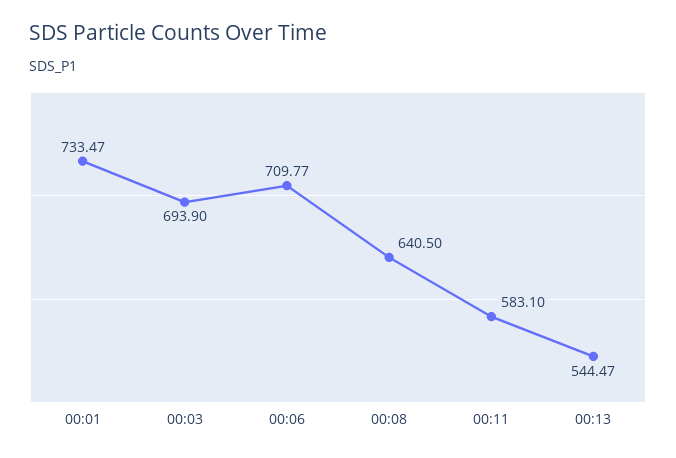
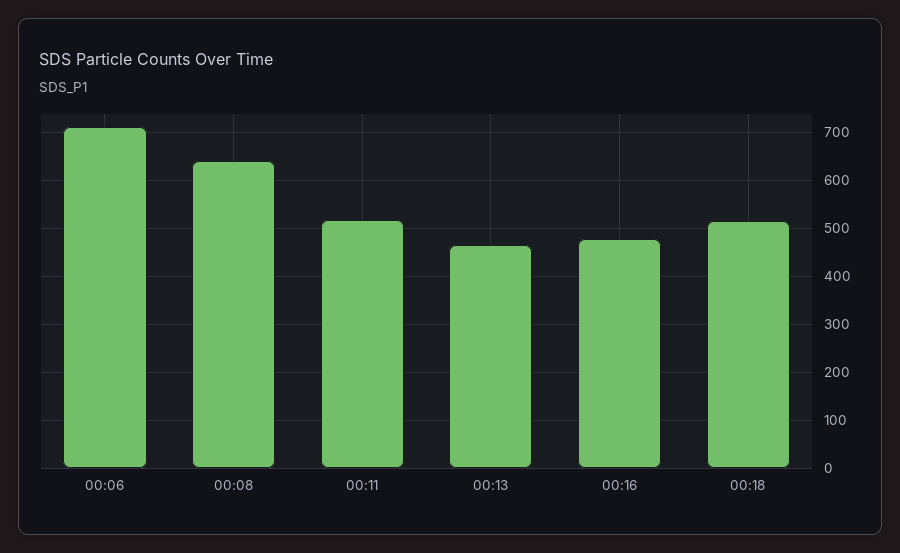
00:01: 733.47 -> none
00:03: 693.9 -> none
00:11: 583.1 -> 520
00:13: 544.47 -> 460
00:16: none -> 480
00:18: none -> 520

